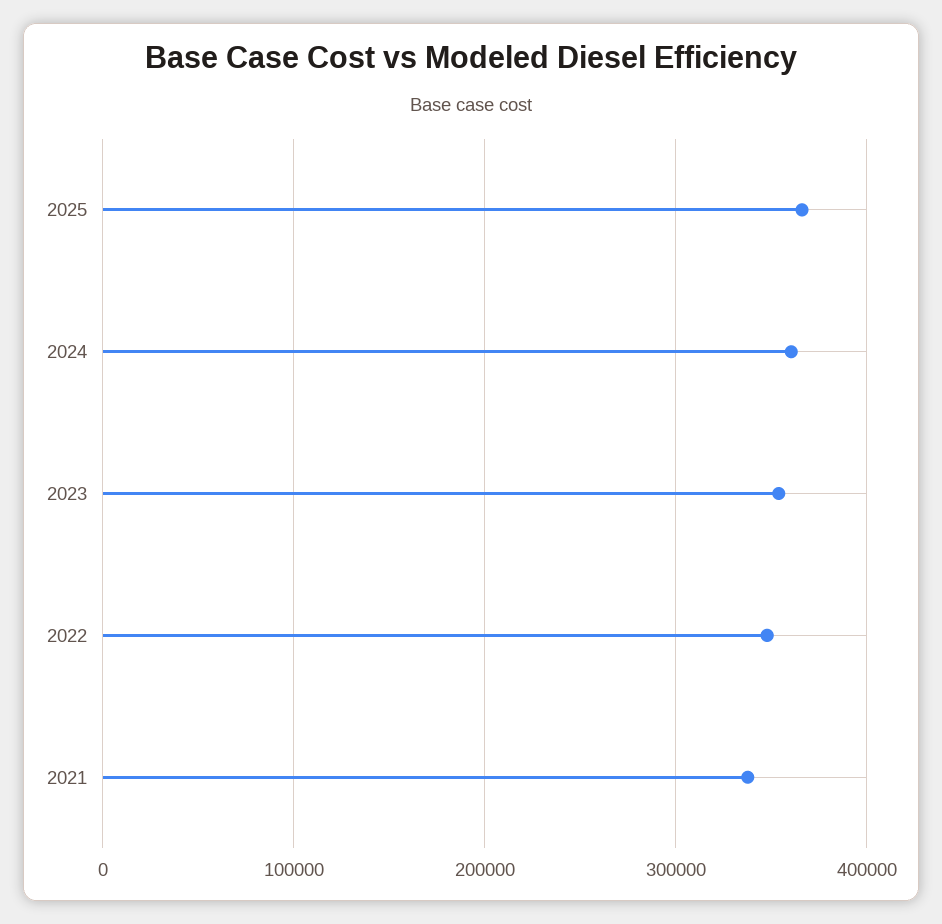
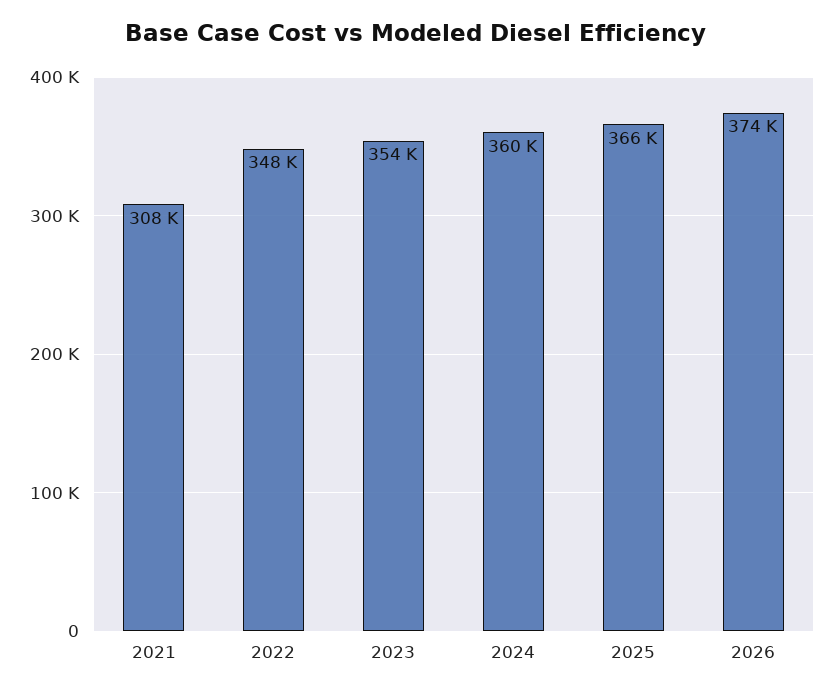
2021: 340000 -> 308000
2026: none -> 374000

